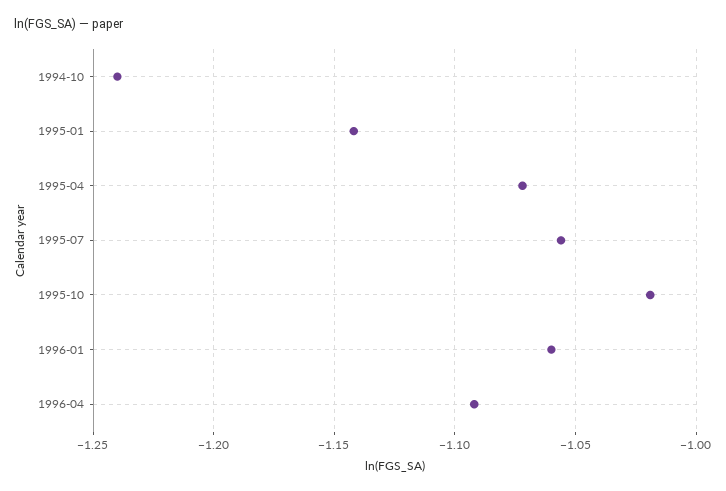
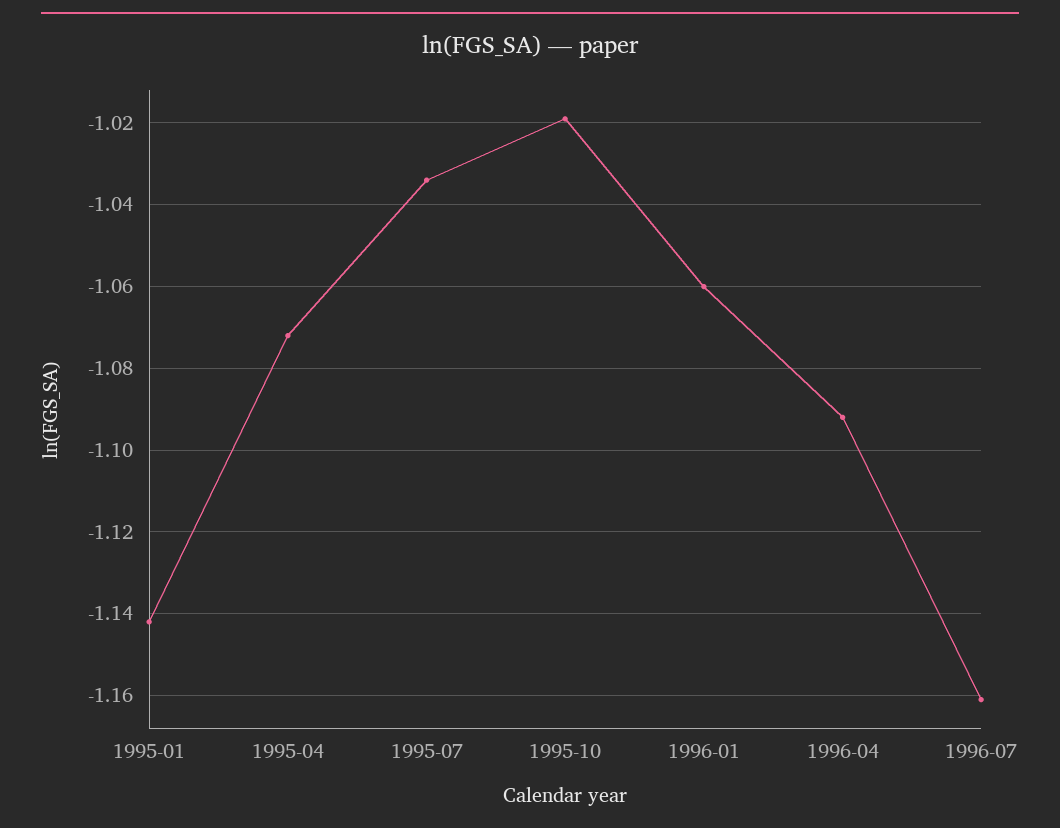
1994-10: -1.24 -> none
1995-07: -1.055 -> -1.035
1996-07: none -> -1.16

